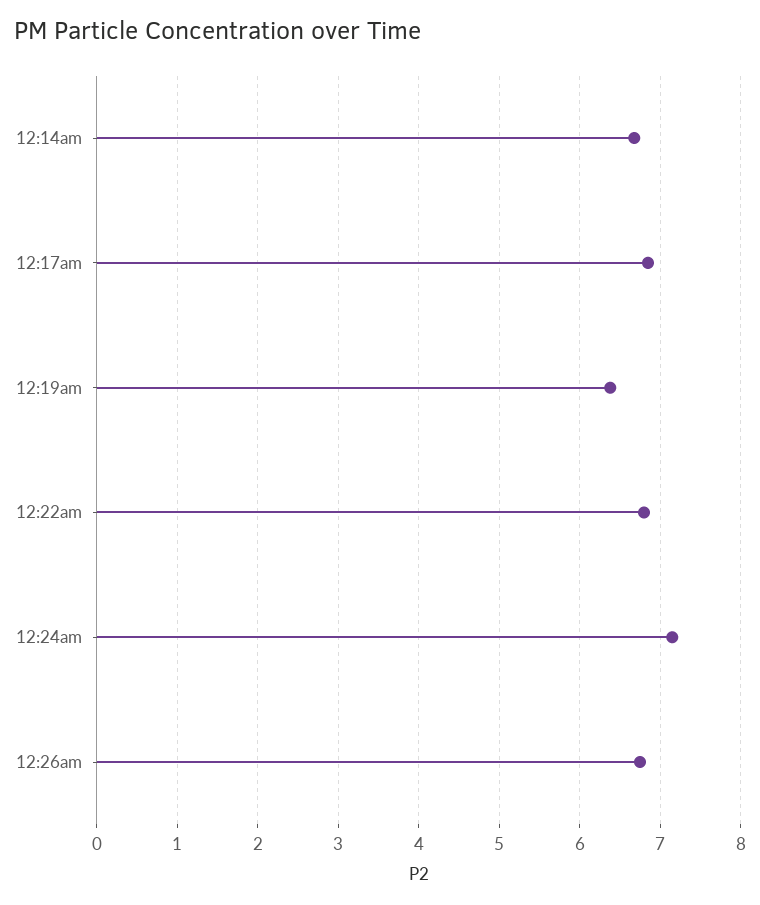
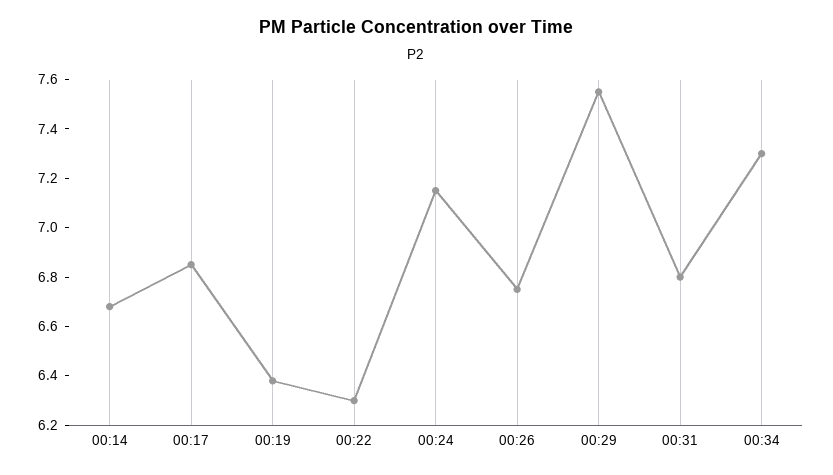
12:22am: 6.8 -> 6.3
00:29: none -> 7.55
00:31: none -> 6.8
00:34: none -> 7.3

